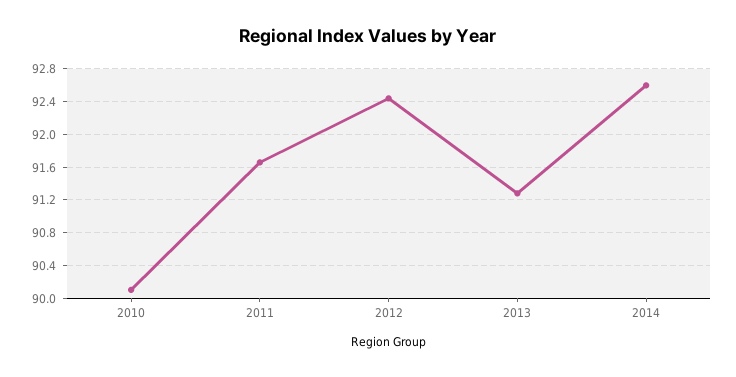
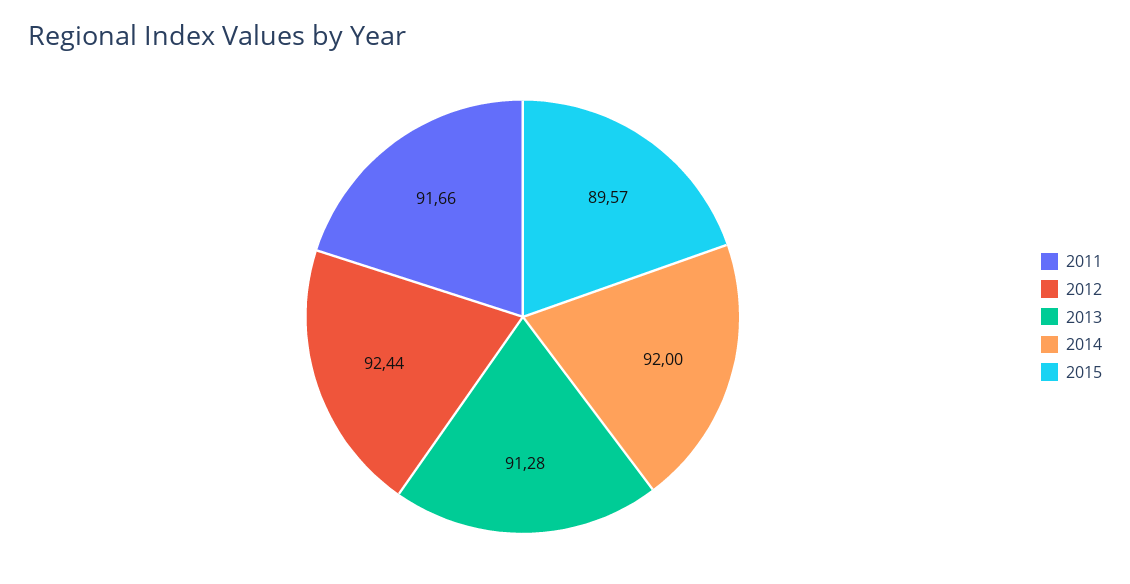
2010: 90.1 -> none
2014: 92.6 -> 92
2015: none -> 89.57

